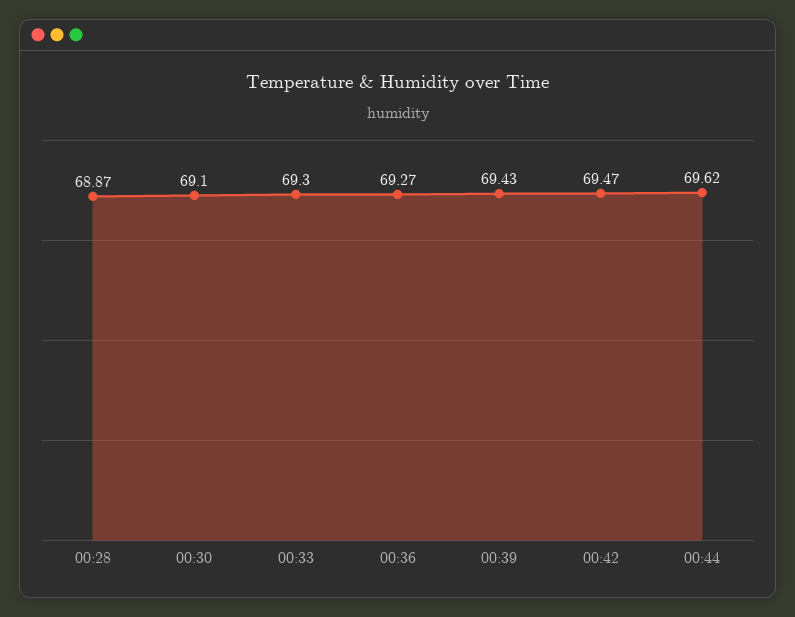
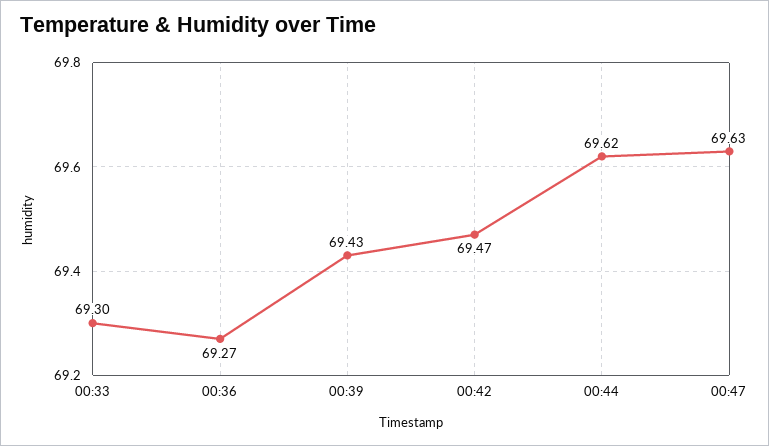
00:28: 68.87 -> none
00:30: 69.1 -> none
00:47: none -> 69.63

